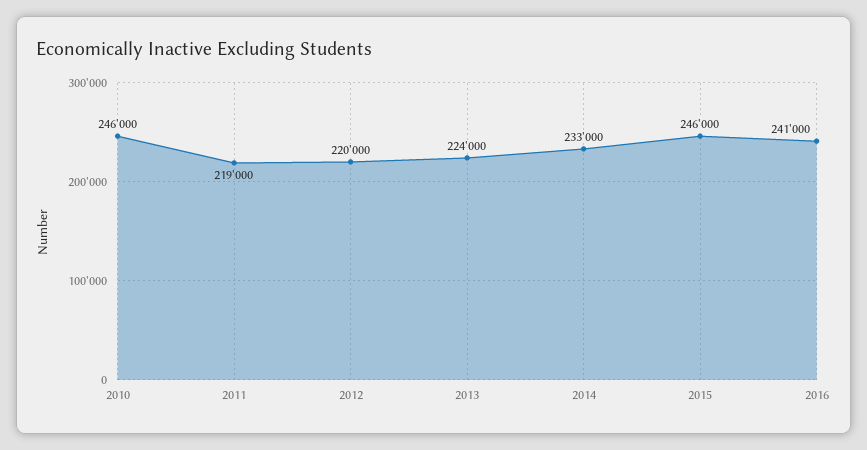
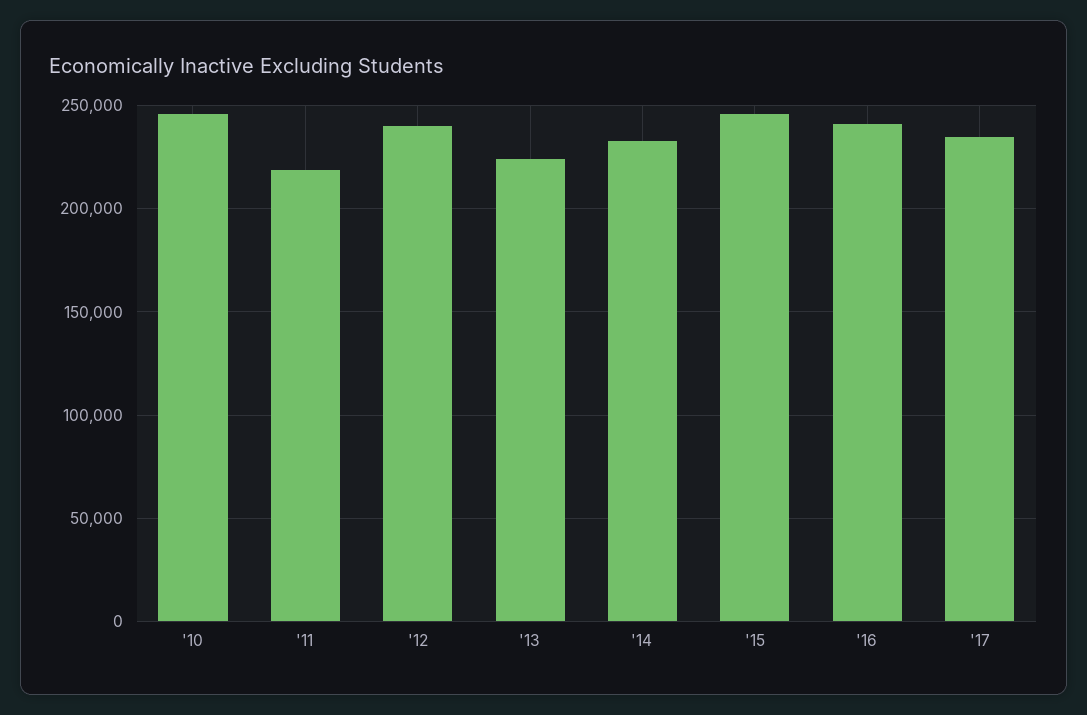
2012: 220000 -> 240000
'17: none -> 235000

